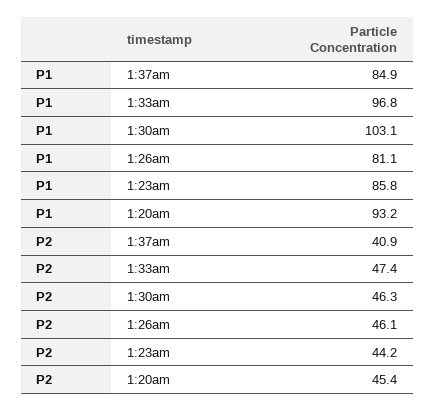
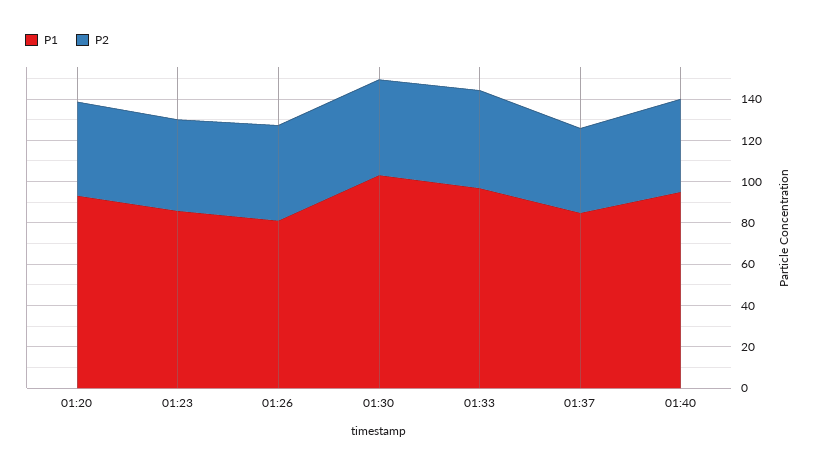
P1, 01:40: none -> 95
P2, 01:40: none -> 45

